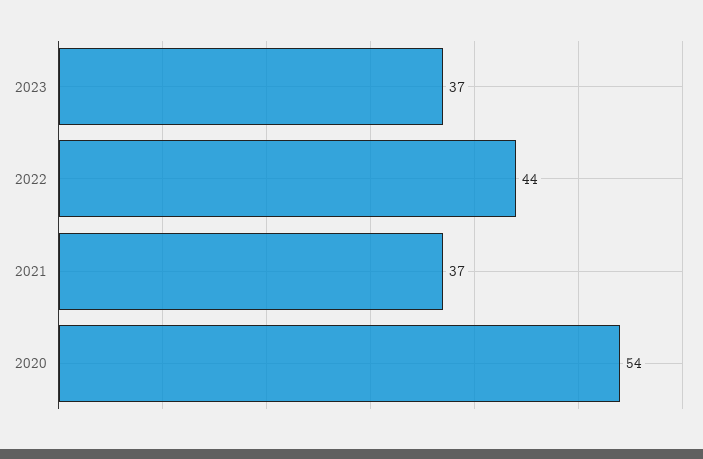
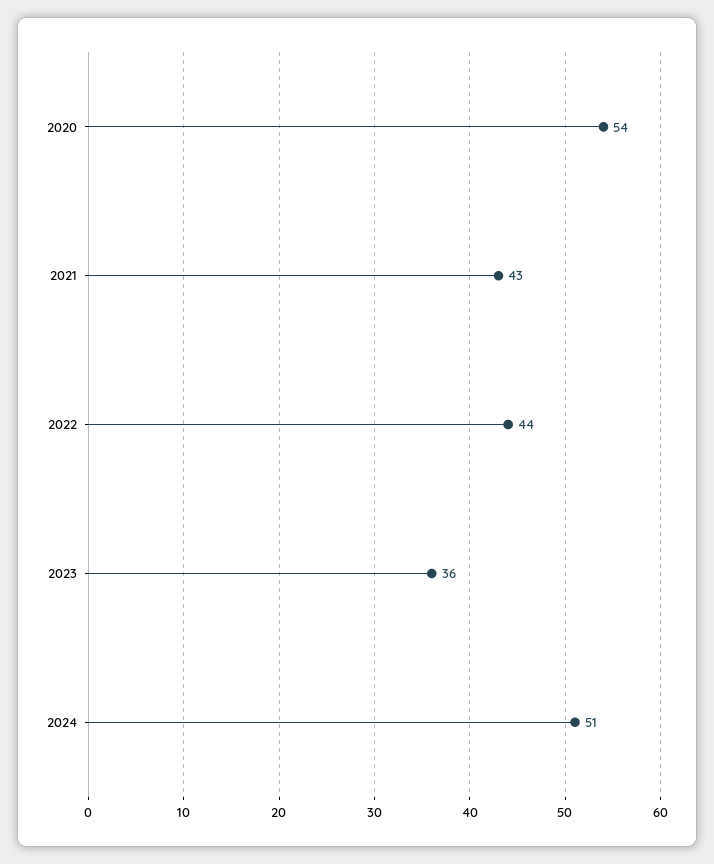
2023: 37 -> 36
2021: 37 -> 43
2024: none -> 51

